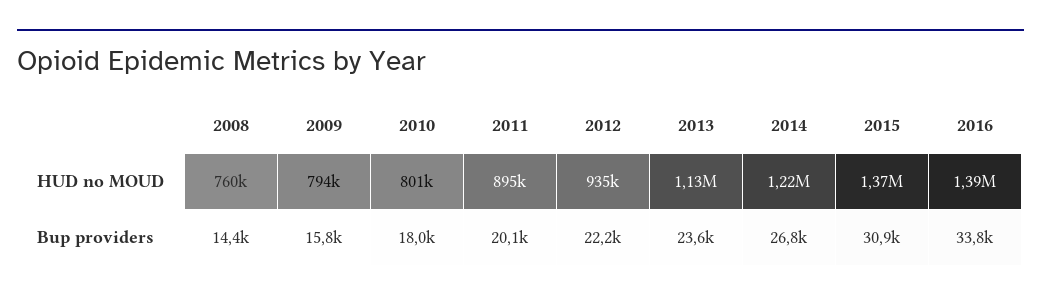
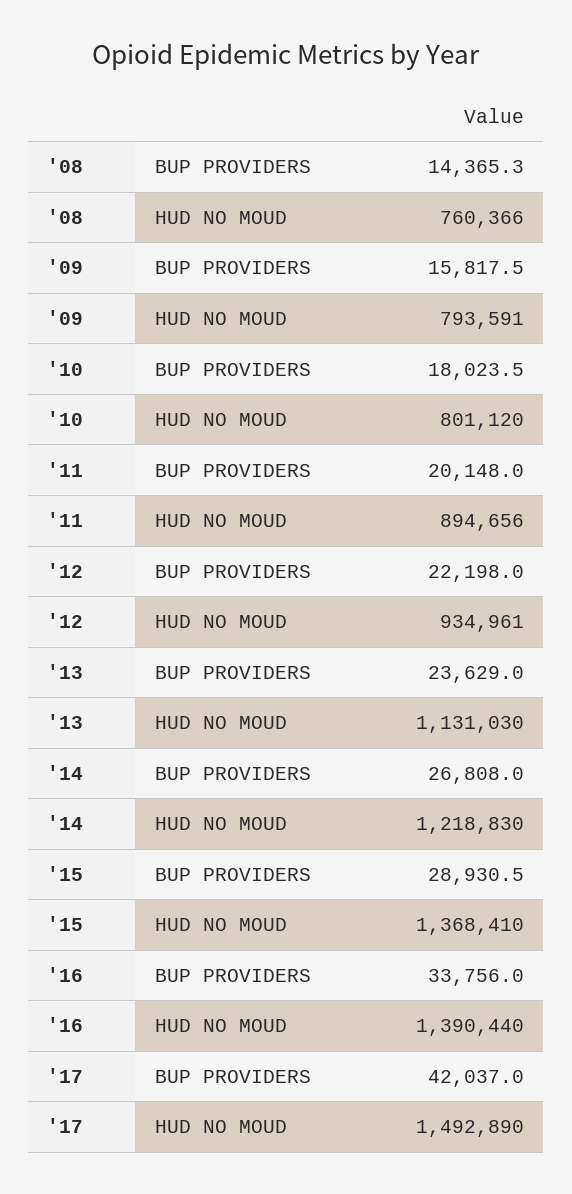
2015, Bup providers: 30900 -> 28930.5
'17, Bup providers: none -> 42037
'17, HUD no MOUD: none -> 1492890

